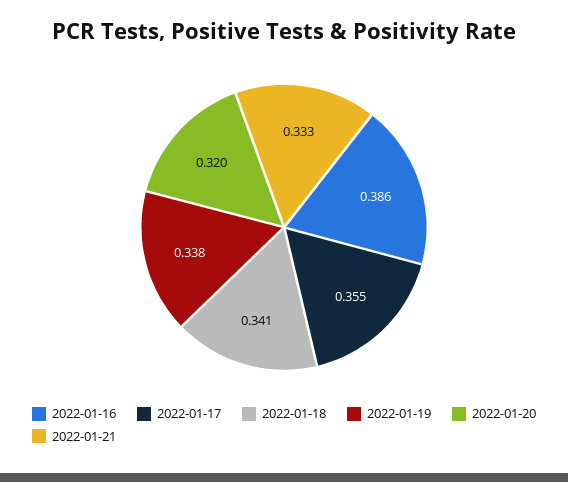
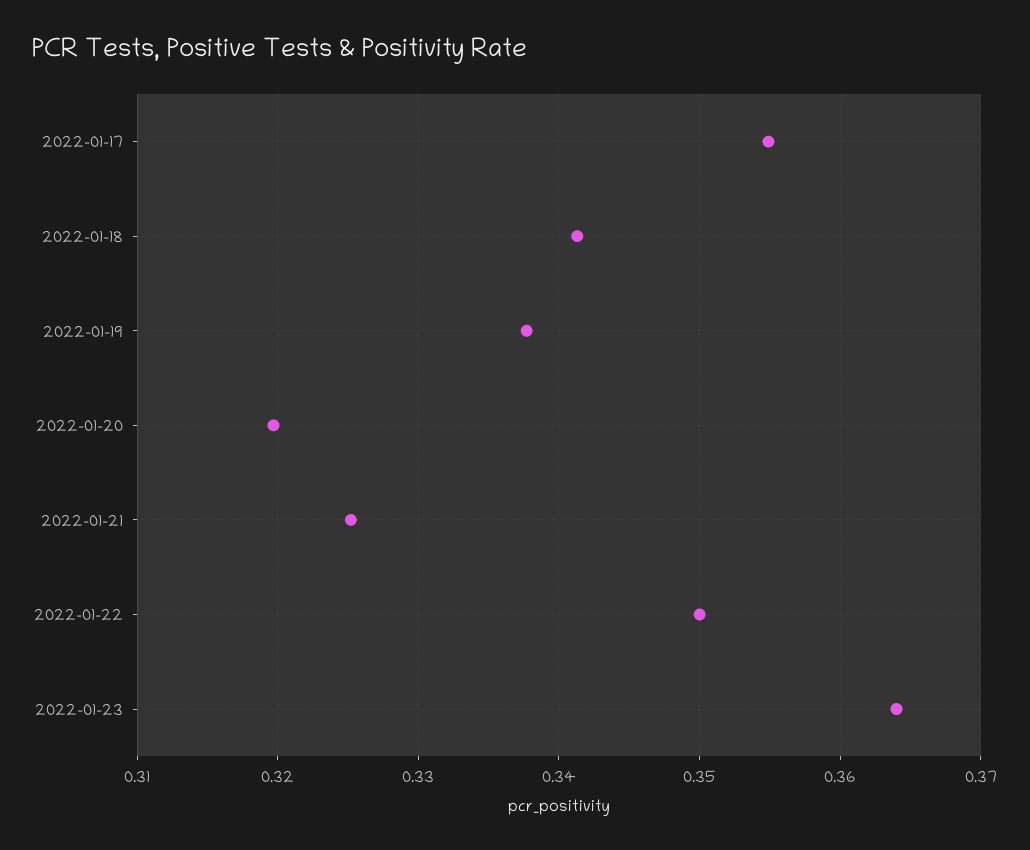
2022-01-16: 0.386 -> none
2022-01-21: 0.333 -> 0.325
2022-01-22: none -> 0.35
2022-01-23: none -> 0.364

